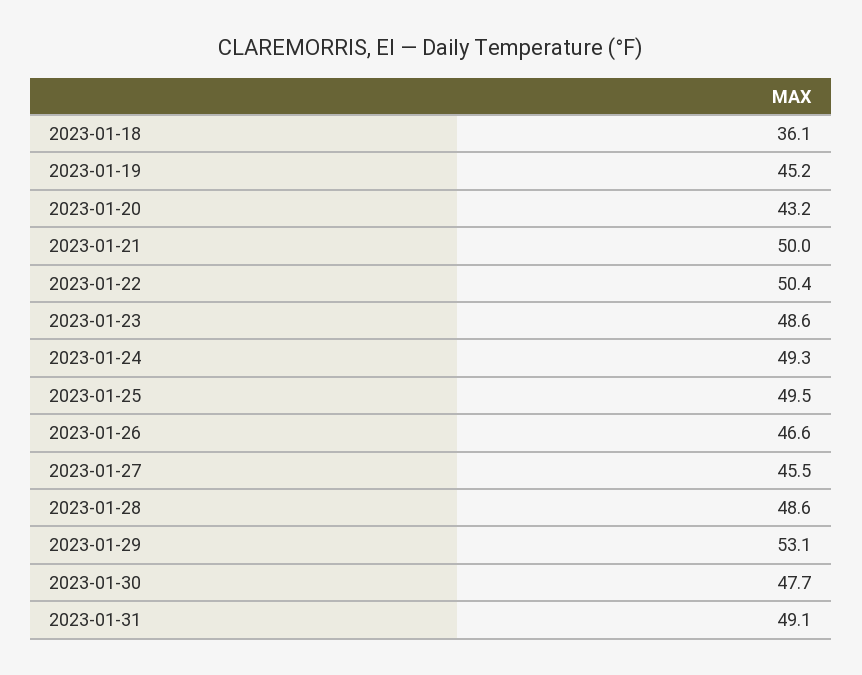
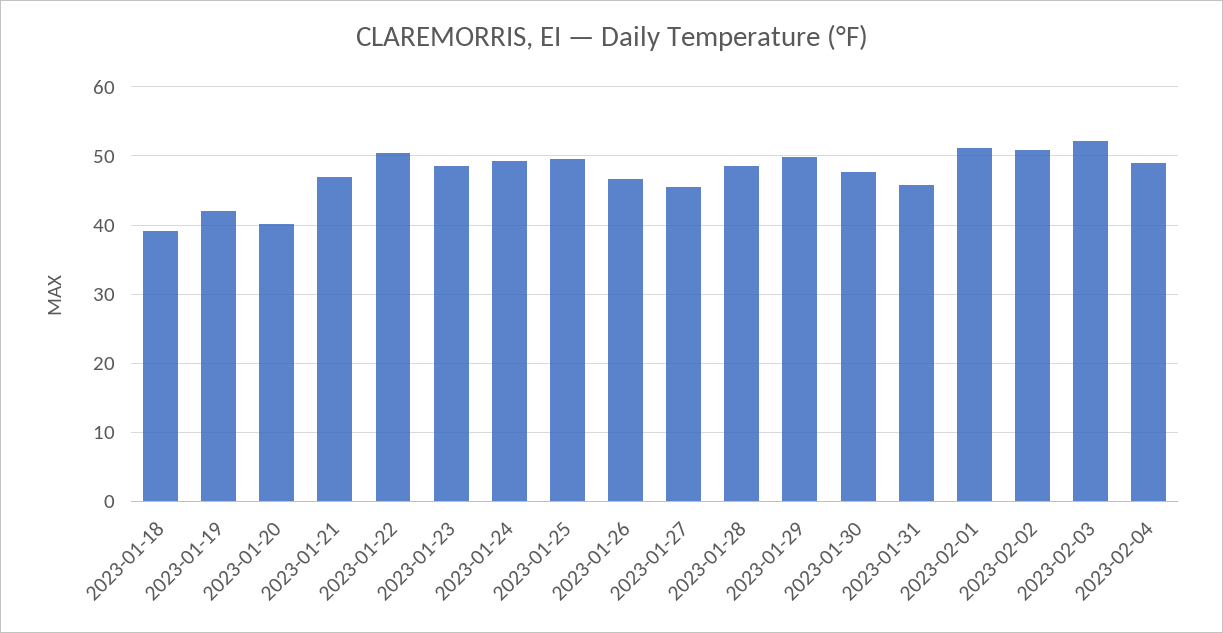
2023-01-18: 36.1 -> 39
2023-01-19: 45.2 -> 42
2023-01-20: 43.2 -> 40
2023-01-21: 50 -> 47
2023-01-29: 53.1 -> 50
2023-01-31: 49.1 -> 46
2023-02-01: none -> 51
2023-02-02: none -> 51
2023-02-03: none -> 52
2023-02-04: none -> 49

